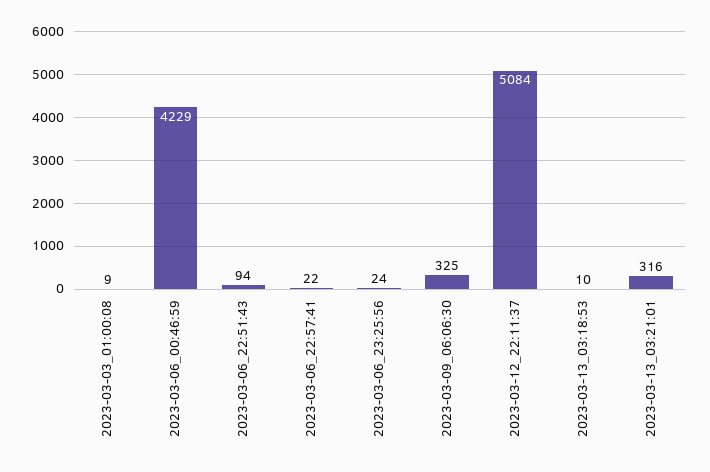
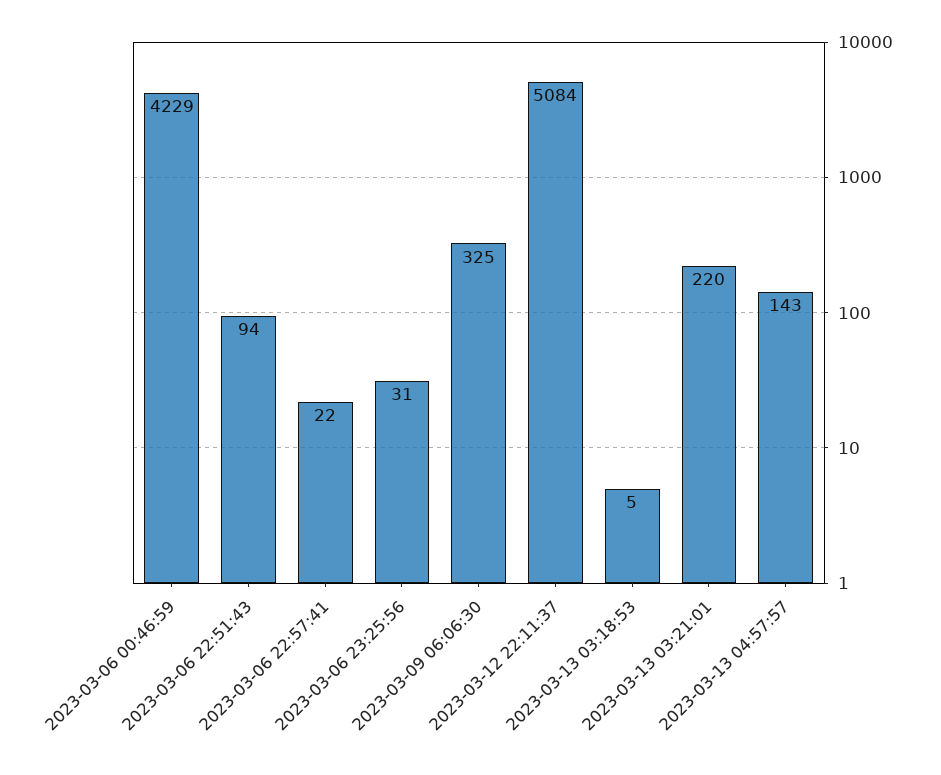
2023-03-03_01:00:08: 9 -> none
2023-03-06_23:25:56: 24 -> 31
2023-03-13_03:18:53: 10 -> 5
2023-03-13_03:21:01: 316 -> 220
2023-03-13 04:57:57: none -> 143

